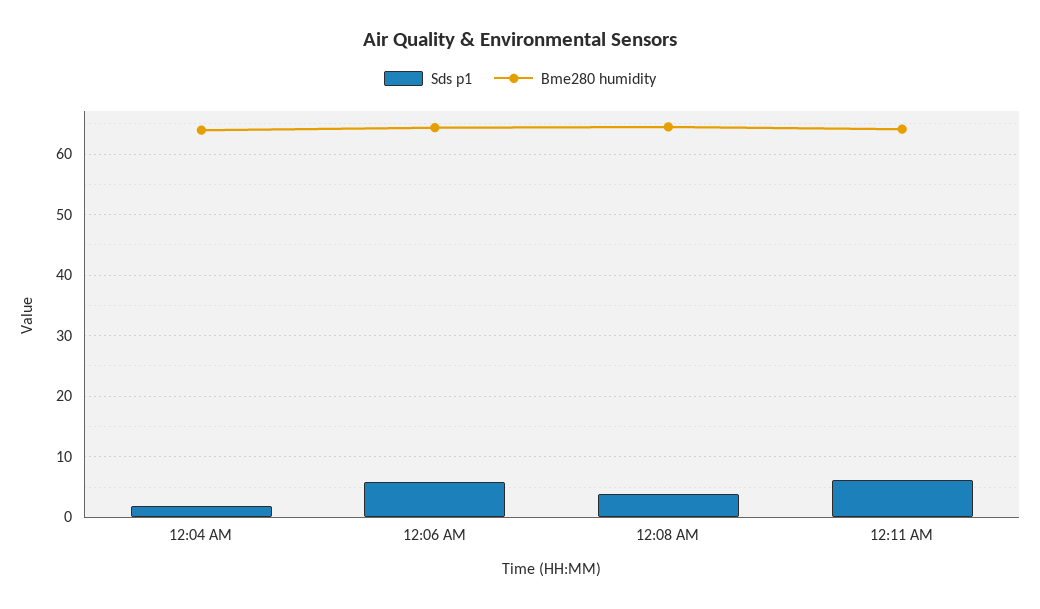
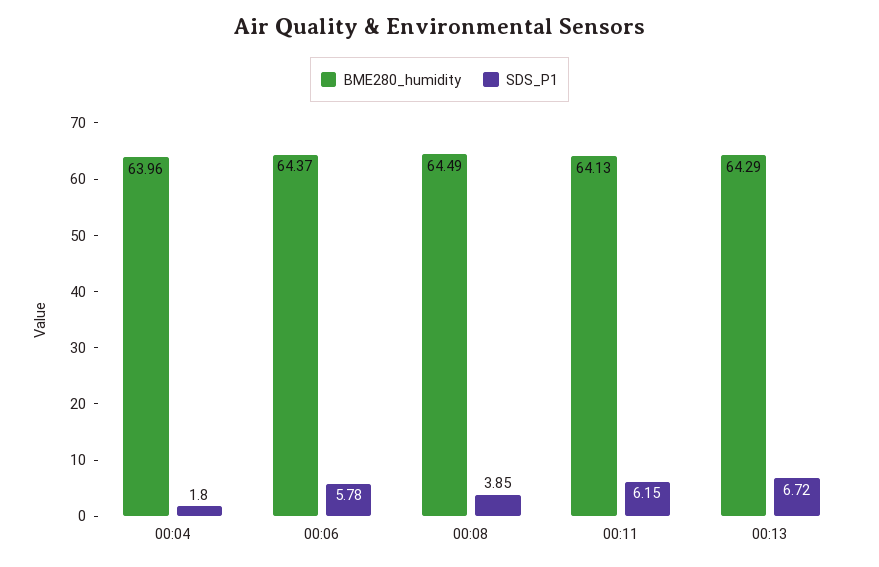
Bme280 humidity, 00:13: none -> 64.29
Sds p1, 00:13: none -> 6.72

